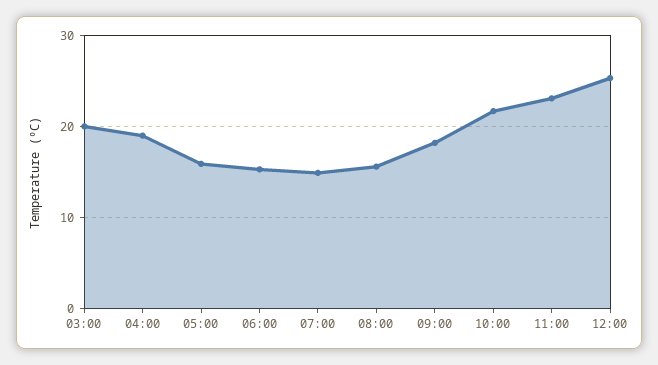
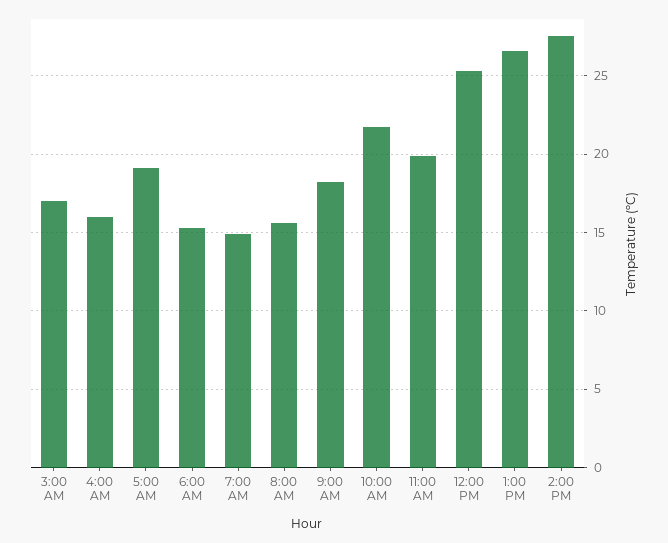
03:00: 20 -> 17
04:00: 19 -> 16
05:00: 16 -> 19
11:00: 23 -> 20
1:00 PM: none -> 26.5
2:00 PM: none -> 27.5

